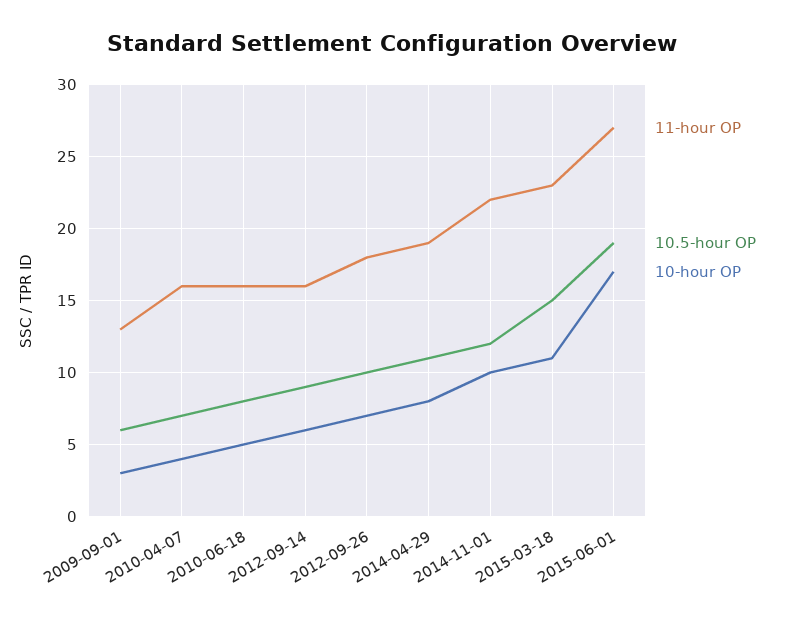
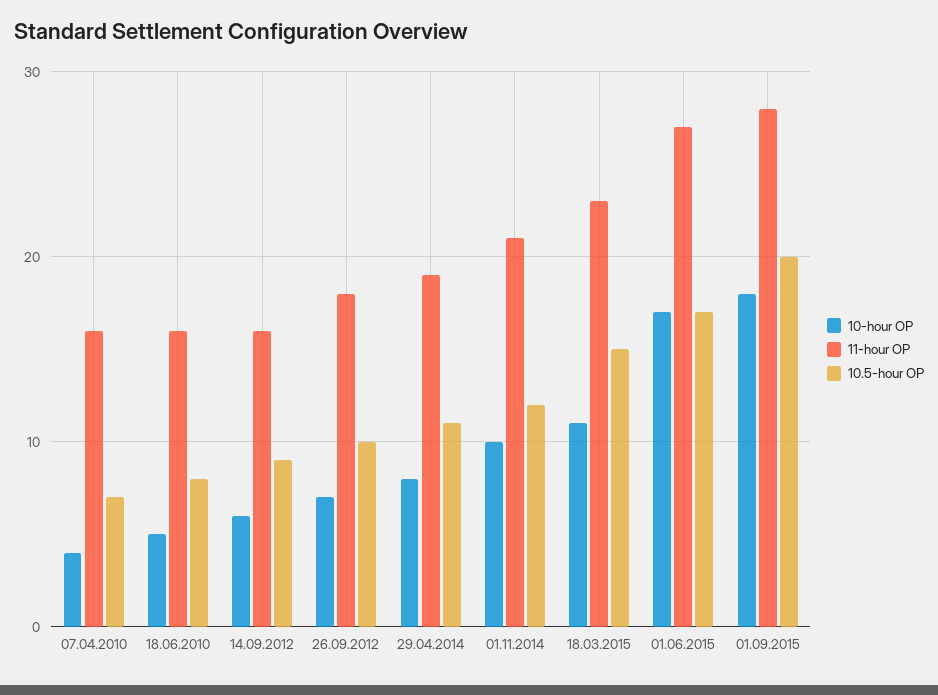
11-hour OP, 2009-09-01: 13 -> none
10.5-hour OP, 2009-09-01: 6 -> none
10-hour OP, 2009-09-01: 3 -> none
11-hour OP, 2014-11-01: 22 -> 21
10.5-hour OP, 2015-06-01: 19 -> 17
10-hour OP, 01.09.2015: none -> 18
11-hour OP, 01.09.2015: none -> 28
10.5-hour OP, 01.09.2015: none -> 20

